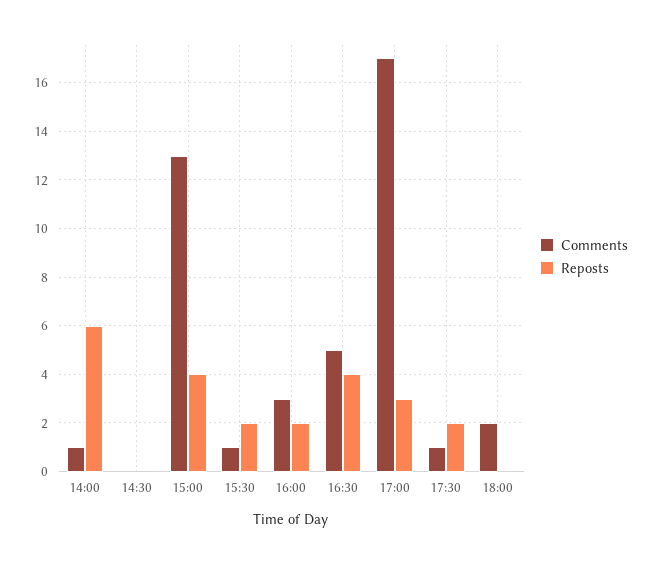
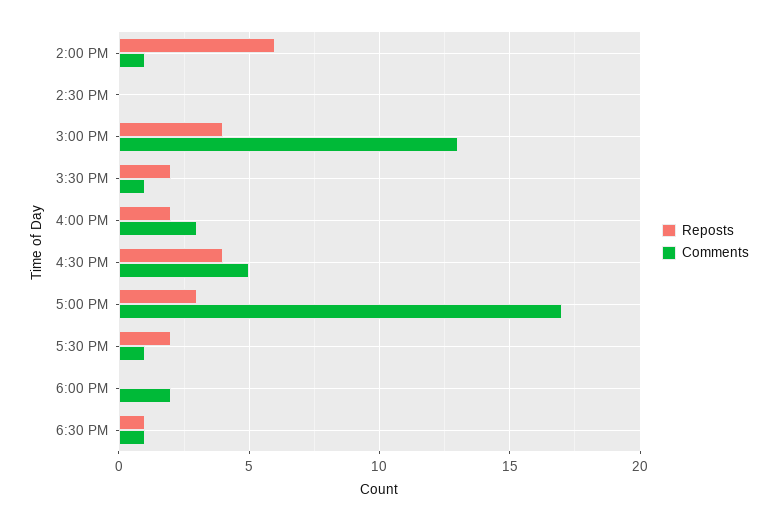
Reposts, 6:30 PM: none -> 1
Comments, 6:30 PM: none -> 1

